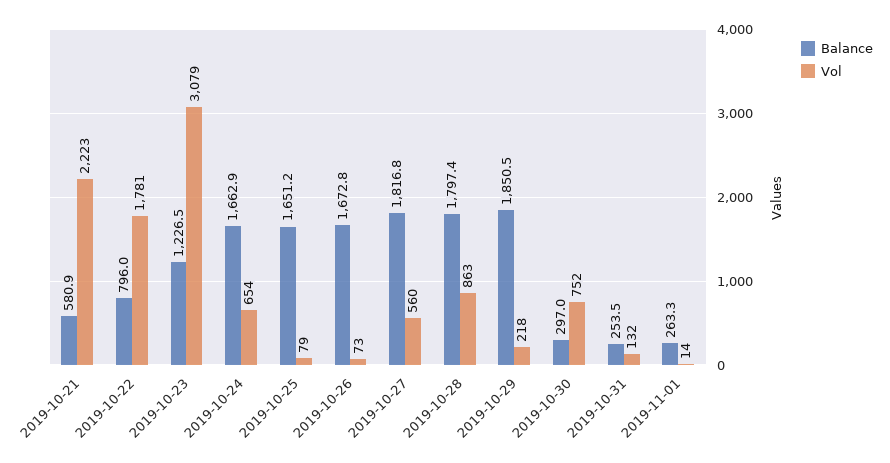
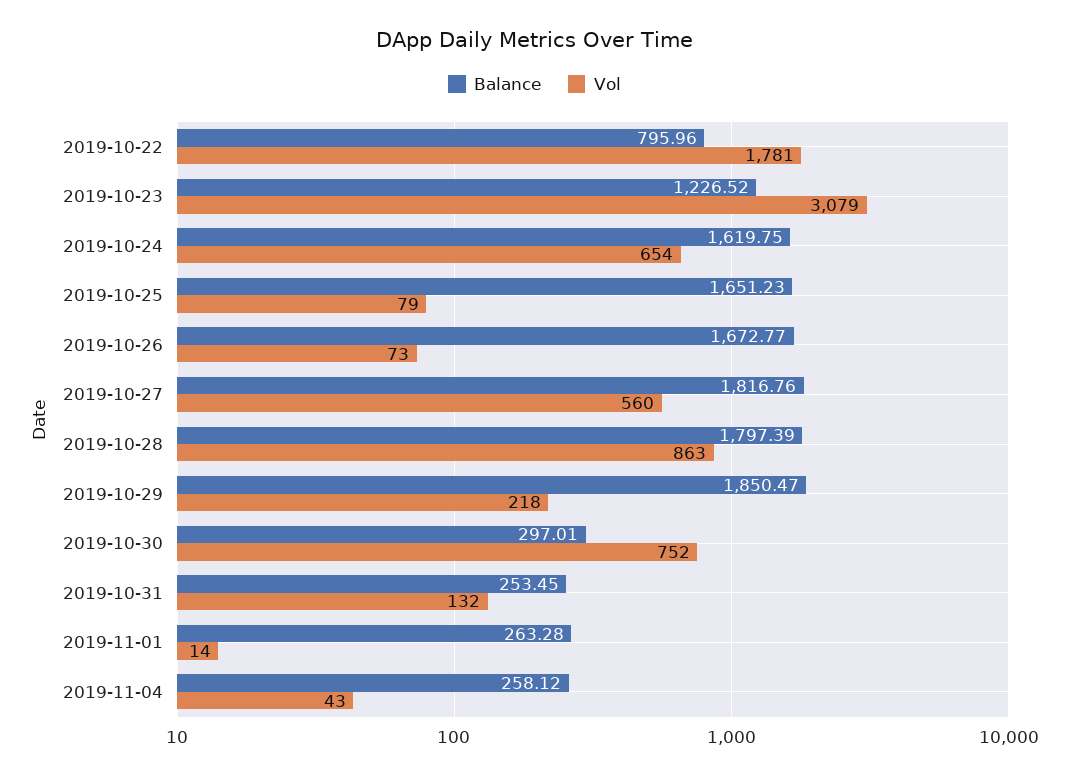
Balance, 2019-10-21: 580.9 -> none
Vol, 2019-10-21: 2223 -> none
Balance, 2019-10-24: 1662.9 -> 1619.75
Balance, 2019-11-04: none -> 258.12
Vol, 2019-11-04: none -> 43

